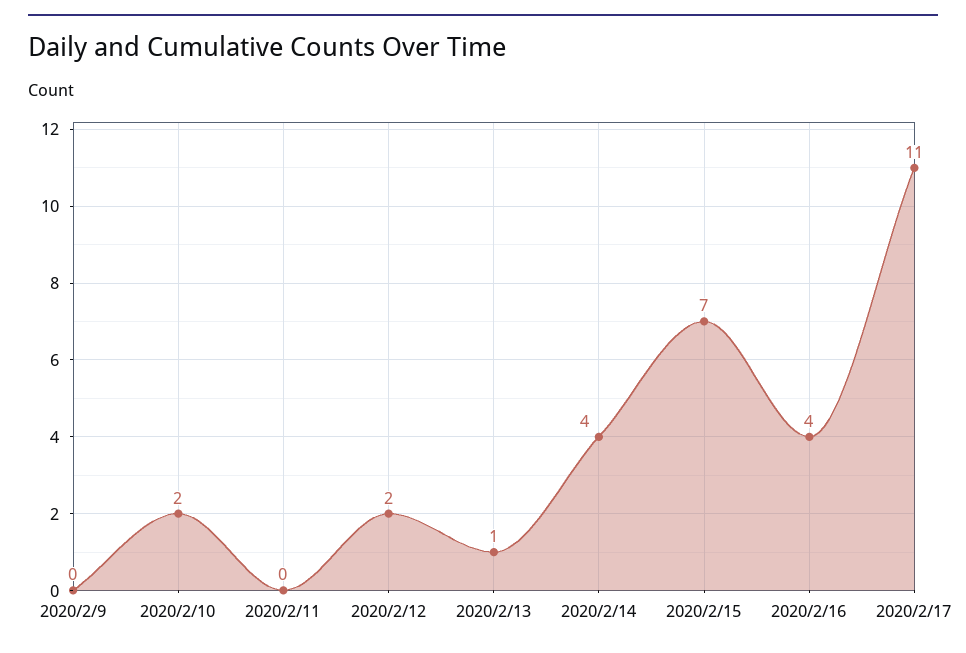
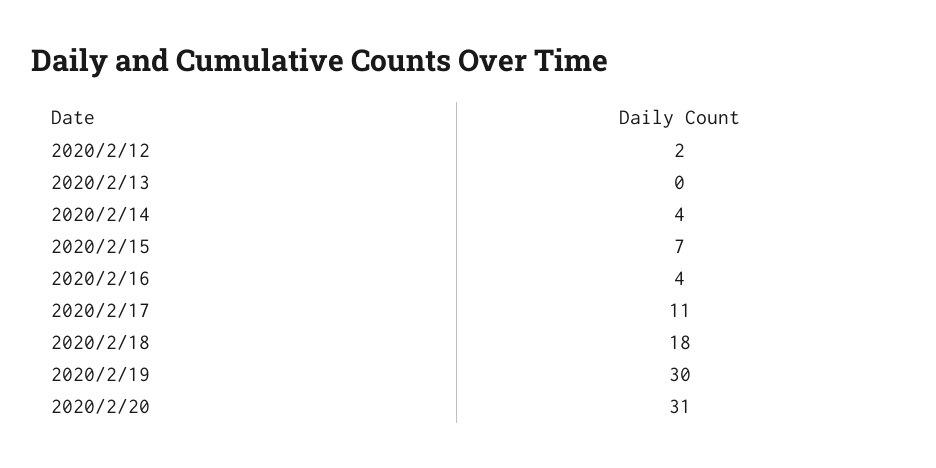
2020/2/9: 0 -> none
2020/2/10: 2 -> none
2020/2/11: 0 -> none
2020/2/13: 1 -> 0
2020/2/18: none -> 18
2020/2/19: none -> 30
2020/2/20: none -> 31

